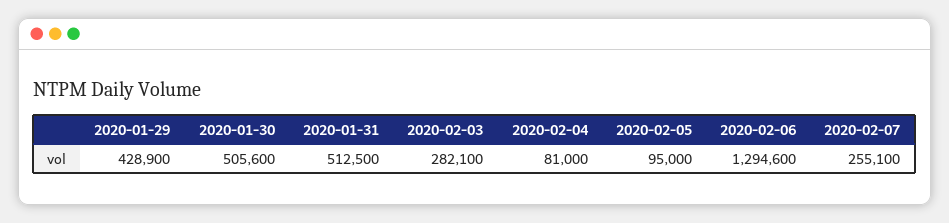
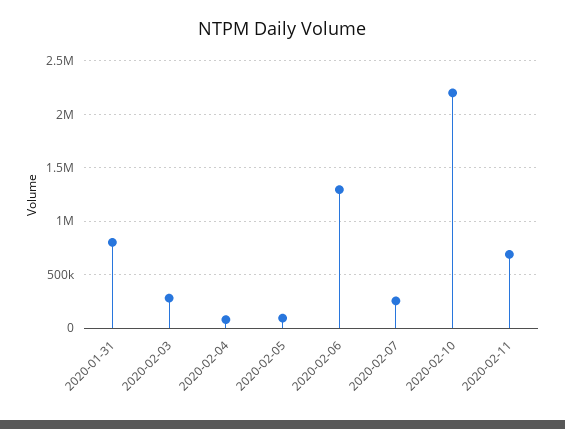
2020-01-29: 428900 -> none
2020-01-30: 505600 -> none
2020-01-31: 512500 -> 800000
2020-02-10: none -> 2200000
2020-02-11: none -> 700000

